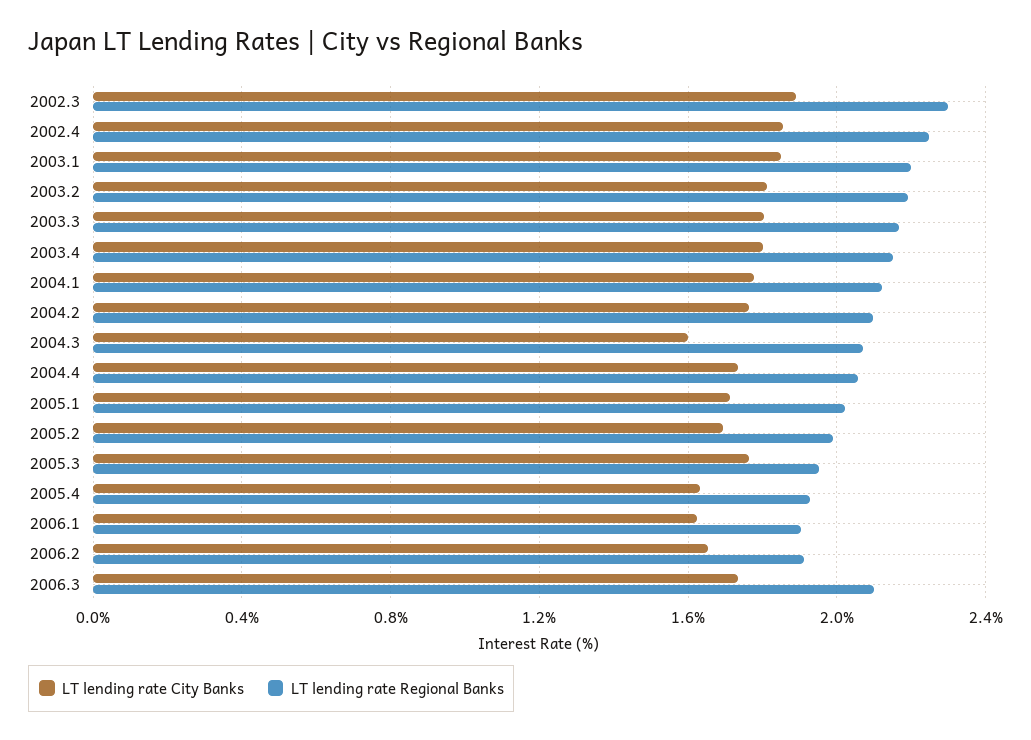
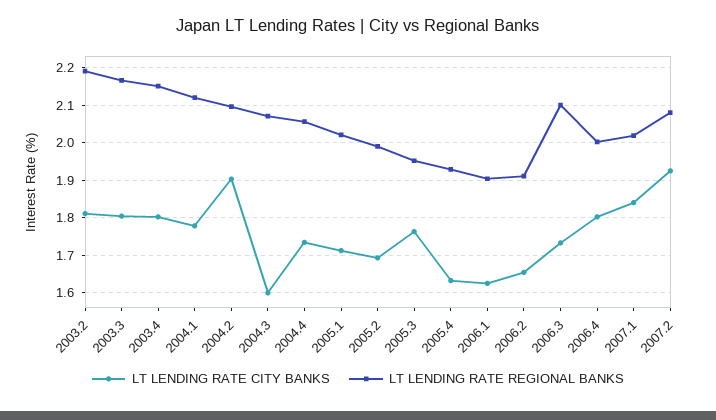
LT lending rate City Banks, 2002.3: 1.9 -> none
LT lending rate Regional Banks, 2002.3: 2.3 -> none
LT lending rate City Banks, 2002.4: 1.85 -> none
LT lending rate Regional Banks, 2002.4: 2.25 -> none
LT lending rate City Banks, 2003.1: 1.85 -> none
LT lending rate Regional Banks, 2003.1: 2.2 -> none
LT lending rate City Banks, 2004.2: 1.75 -> 1.9
LT lending rate City Banks, 2006.4: none -> 1.8
LT lending rate Regional Banks, 2006.4: none -> 2
LT lending rate City Banks, 2007.1: none -> 1.84
LT lending rate Regional Banks, 2007.1: none -> 2.02
LT lending rate City Banks, 2007.2: none -> 1.92
LT lending rate Regional Banks, 2007.2: none -> 2.08

